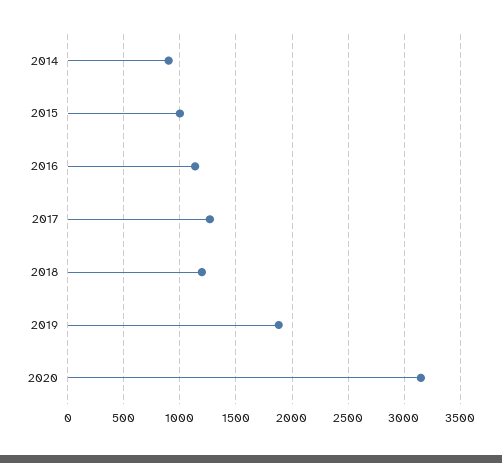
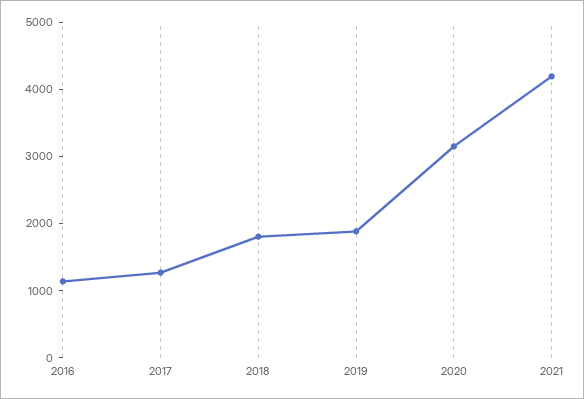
2014: 900 -> none
2015: 1000 -> none
2018: 1200 -> 1800
2021: none -> 4200

